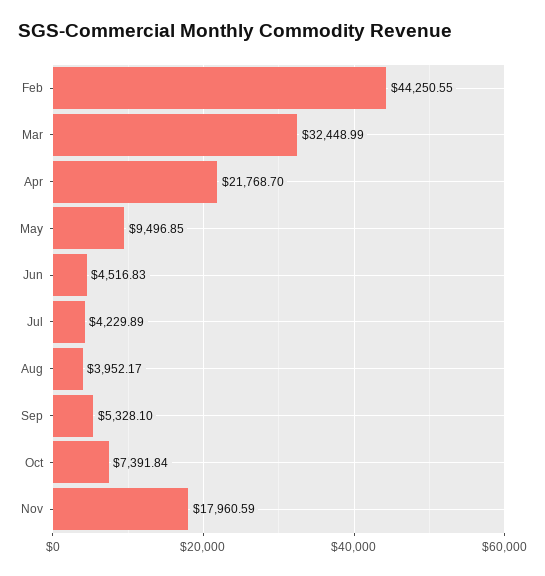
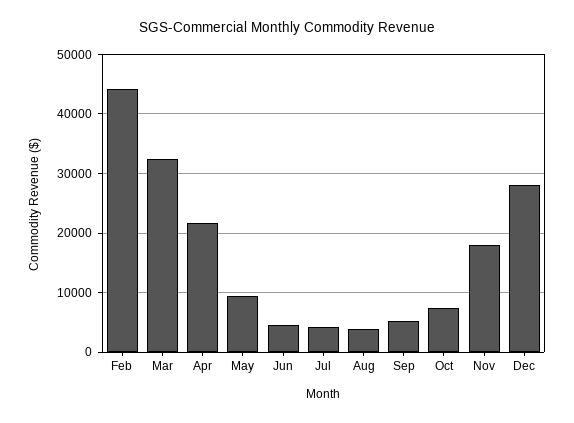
Dec: none -> 28000

